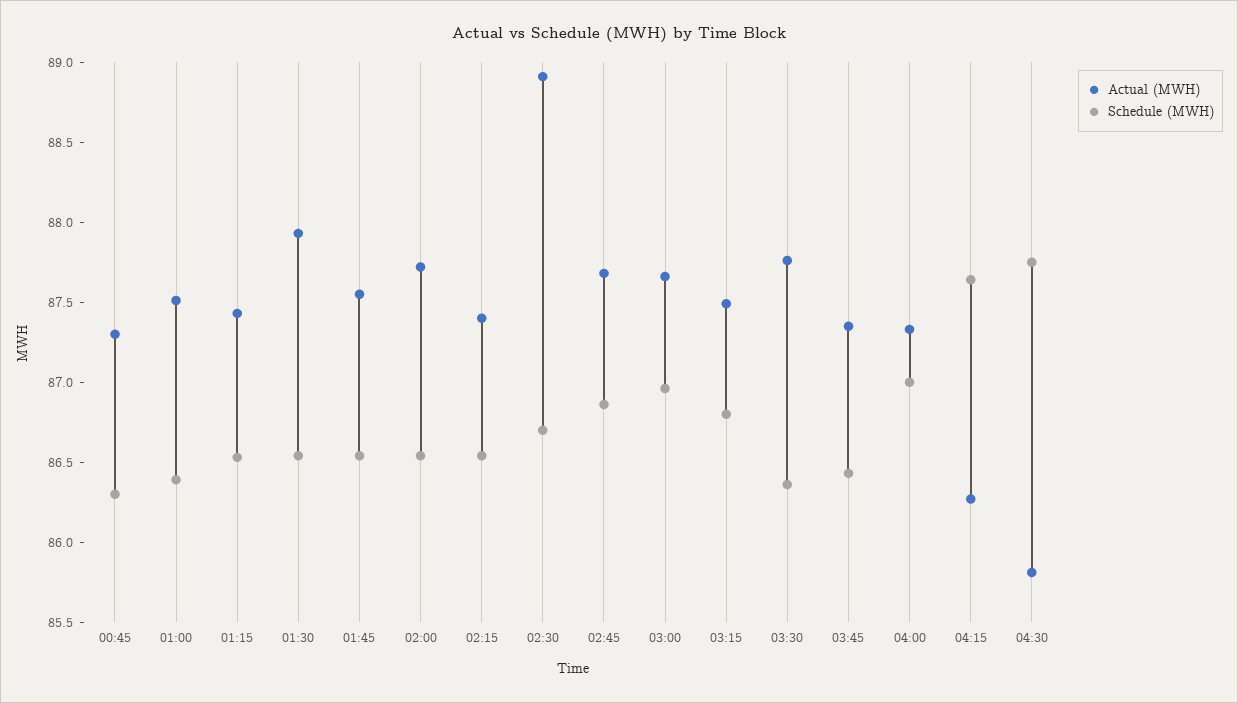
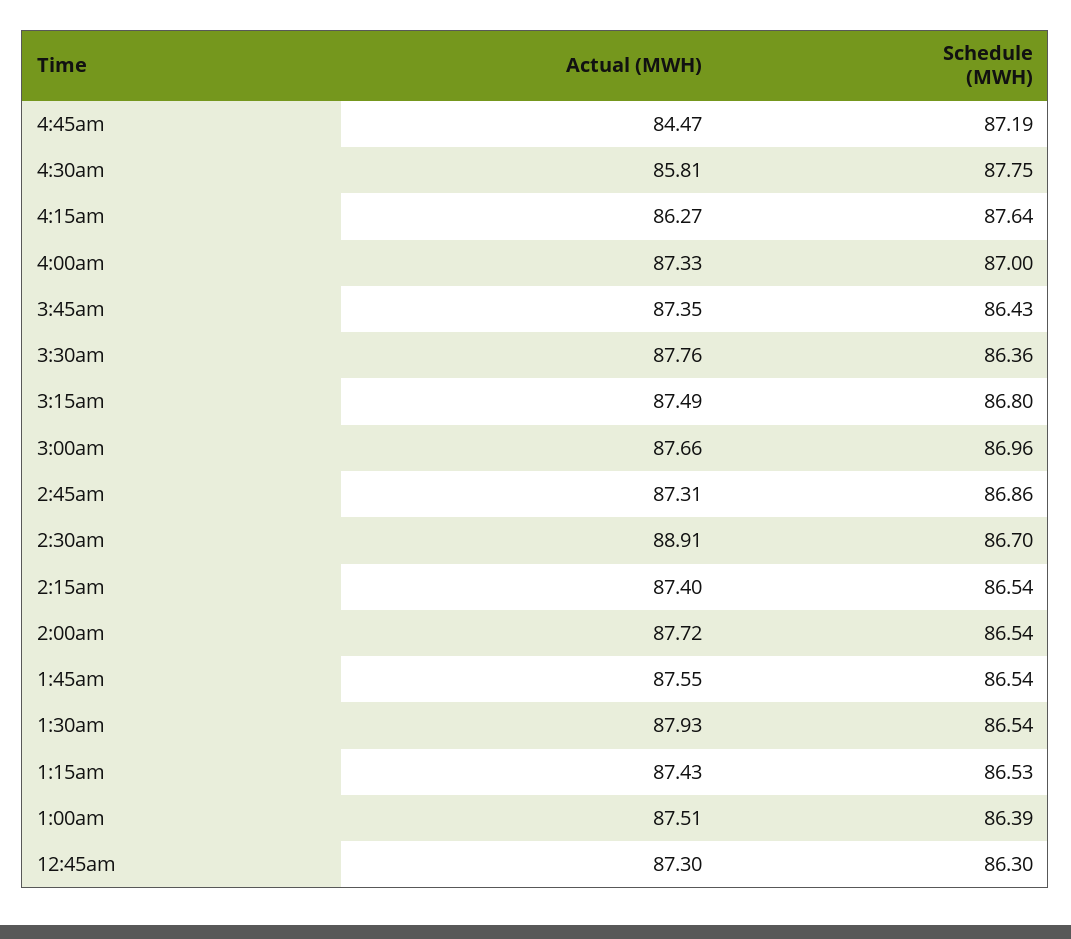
Actual (MWH), 02:45: 87.7 -> 87.31
Actual (MWH), 4:45am: none -> 84.47
Schedule (MWH), 4:45am: none -> 87.19

